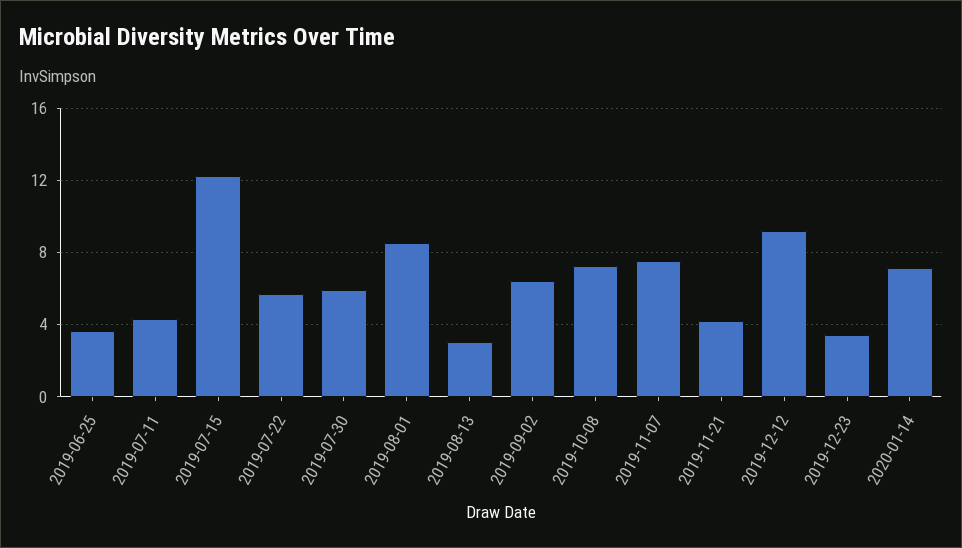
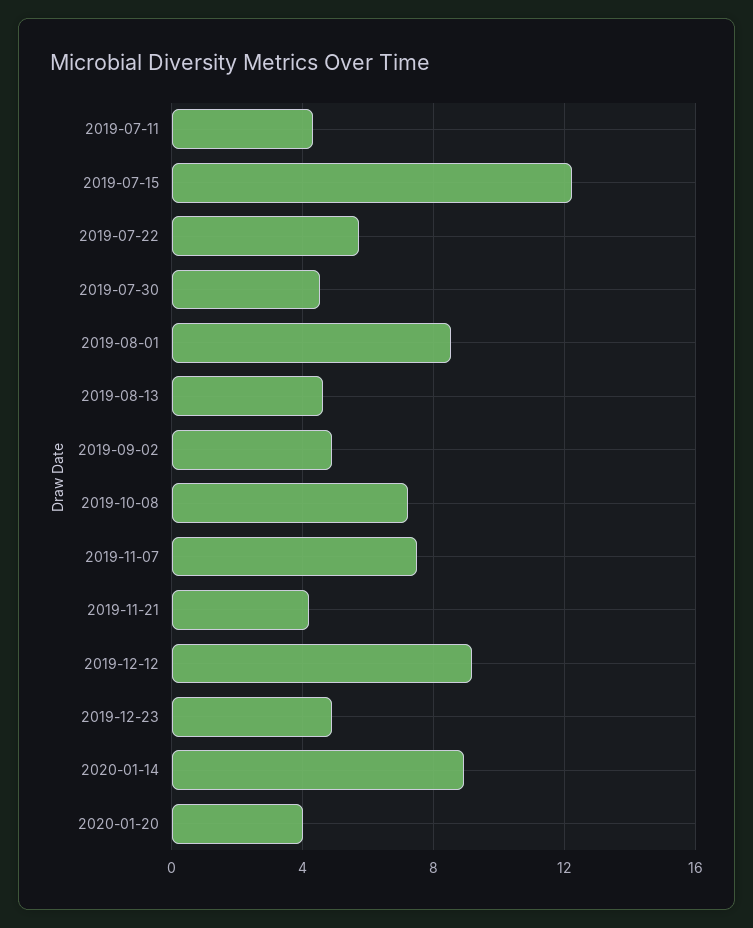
2019-06-25: 3.5 -> none
2019-07-30: 6 -> 4.5
2019-08-13: 3 -> 4.5
2019-09-02: 6.5 -> 5
2019-12-23: 3.5 -> 5
2020-01-14: 7 -> 9
2020-01-20: none -> 4

